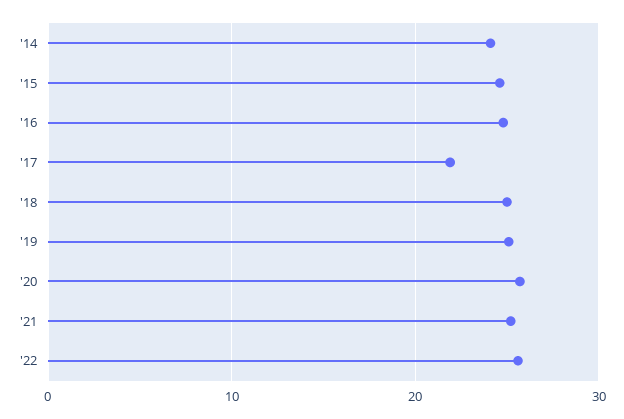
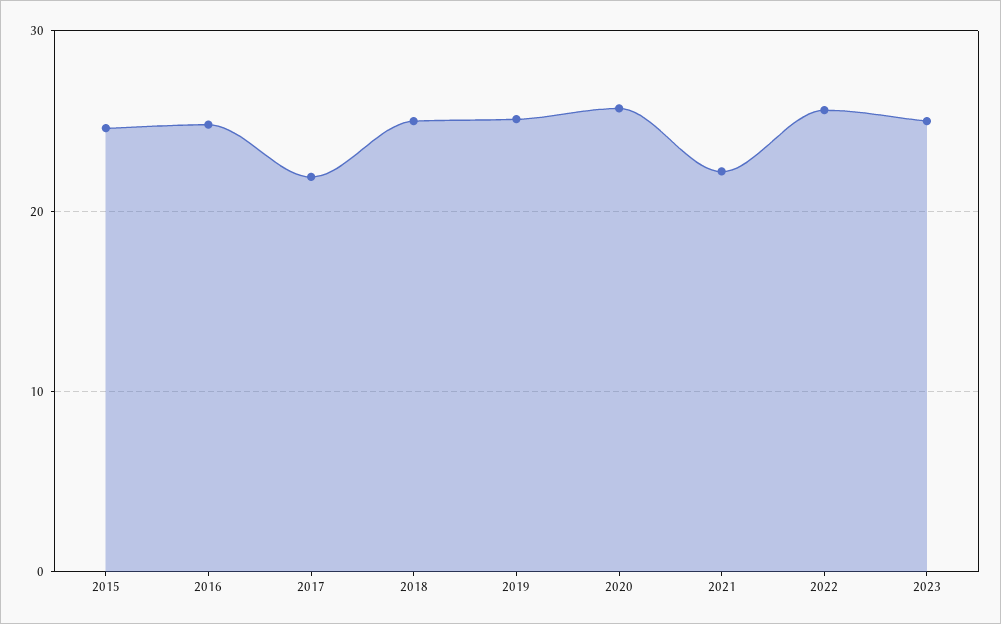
'14: 24 -> none
'21: 25 -> 22
2023: none -> 25

